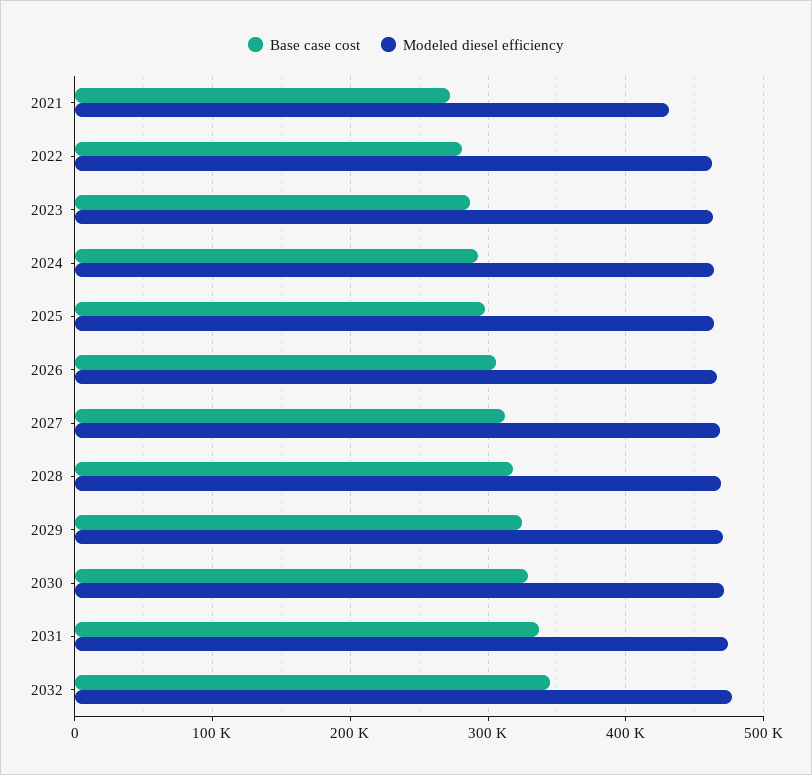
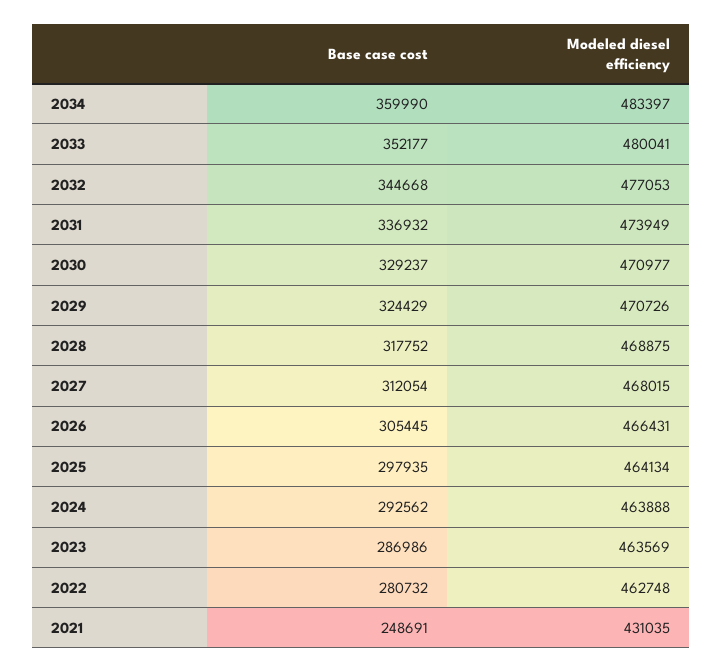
Base case cost, 2021: 270000 -> 248691
Base case cost, 2034: none -> 359990
Modeled diesel efficiency, 2034: none -> 483397
Base case cost, 2033: none -> 352177
Modeled diesel efficiency, 2033: none -> 480041

